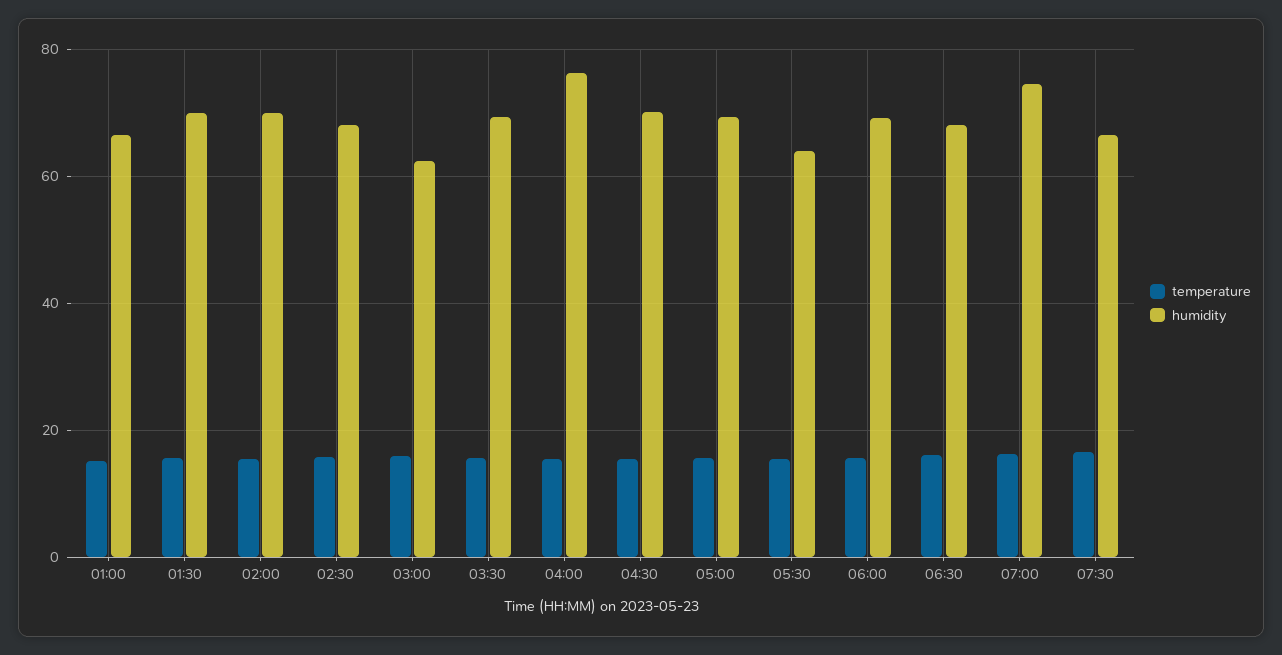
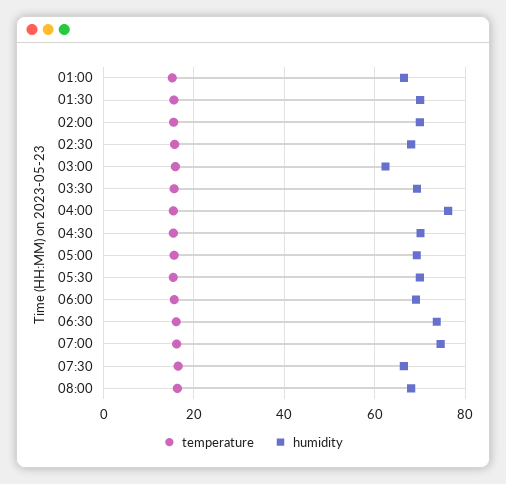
humidity, 05:30: 64 -> 70
humidity, 06:30: 68 -> 74
temperature, 08:00: none -> 16
humidity, 08:00: none -> 68

